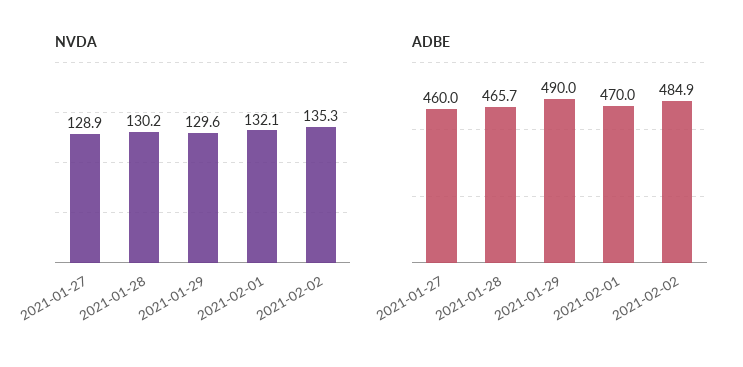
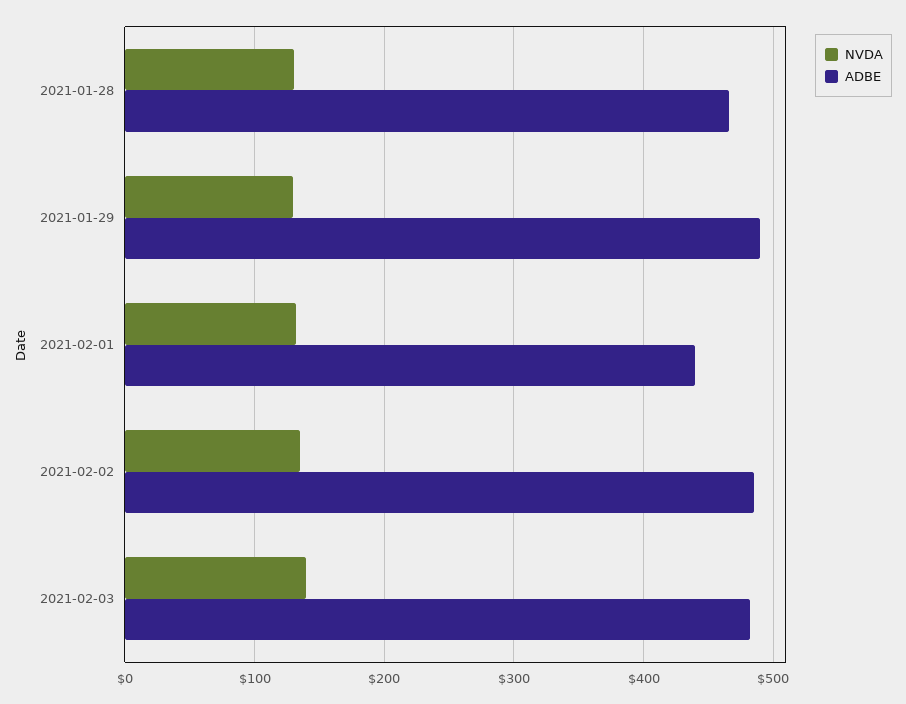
NVDA, 2021-01-27: 128.9 -> none
ADBE, 2021-01-27: 460 -> none
ADBE, 2021-02-01: 470 -> 440
NVDA, 2021-02-03: none -> 140
ADBE, 2021-02-03: none -> 480

